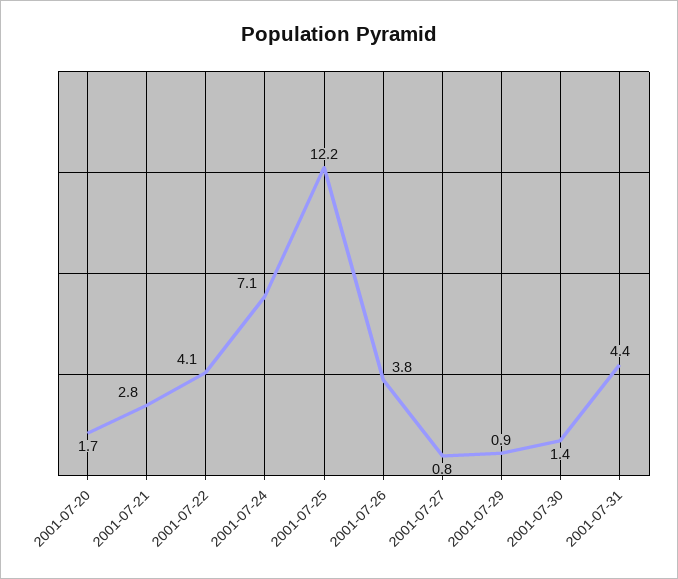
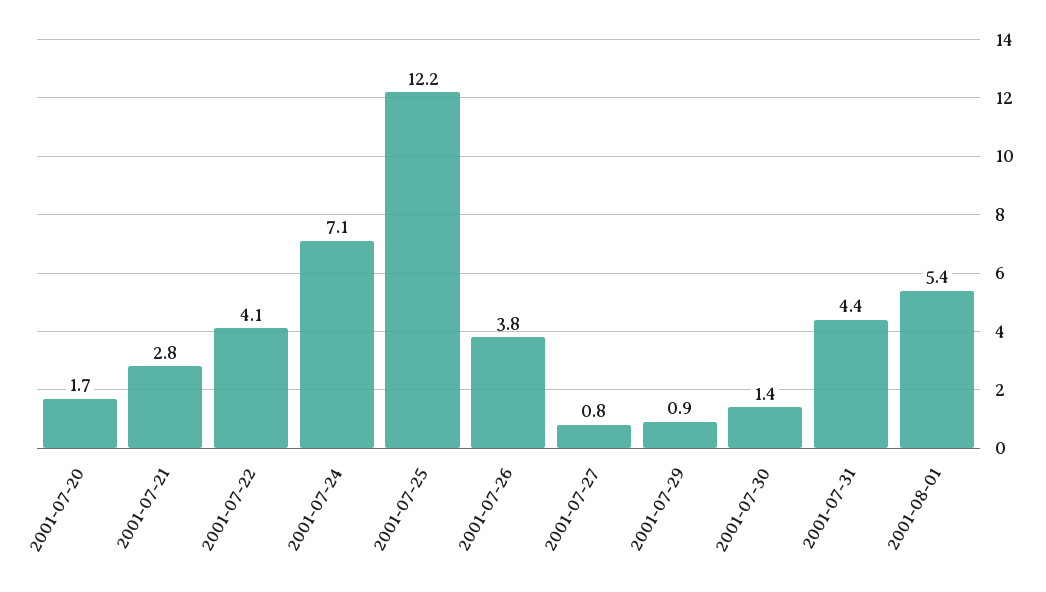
2001-08-01: none -> 5.4

